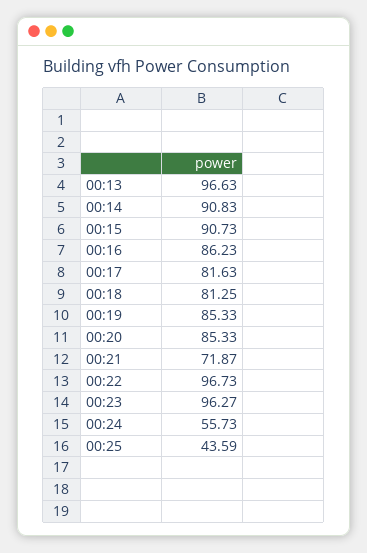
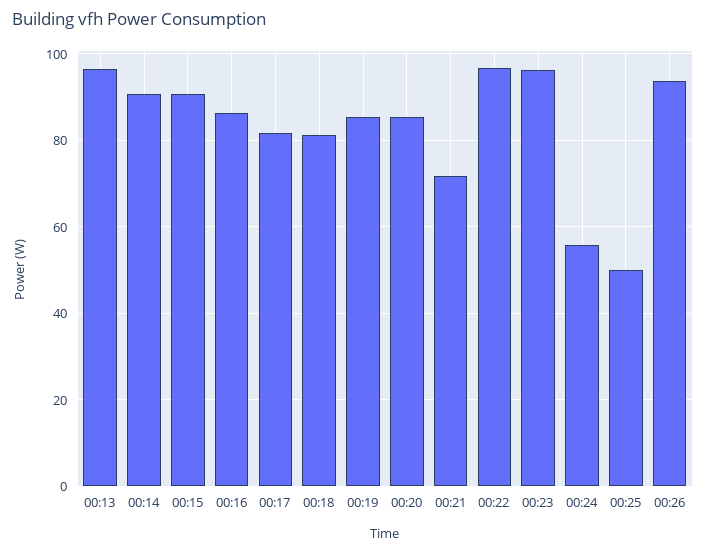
00:25: 43.59 -> 50
00:26: none -> 94

